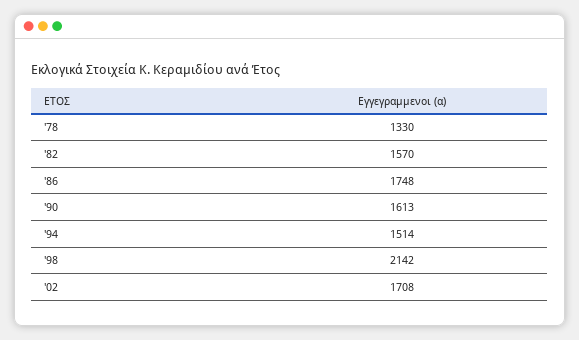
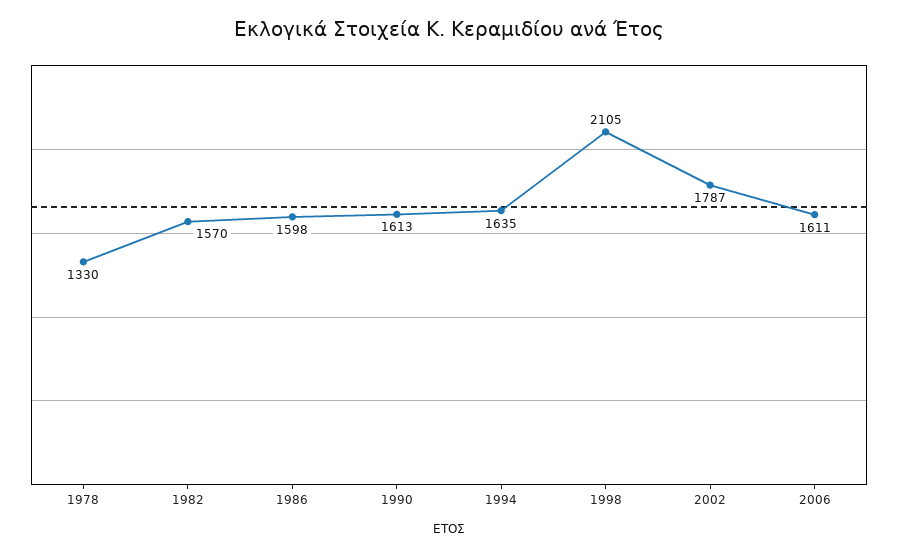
'86: 1748 -> 1598
'94: 1514 -> 1635
'98: 2142 -> 2105
'02: 1708 -> 1787
2006: none -> 1611

